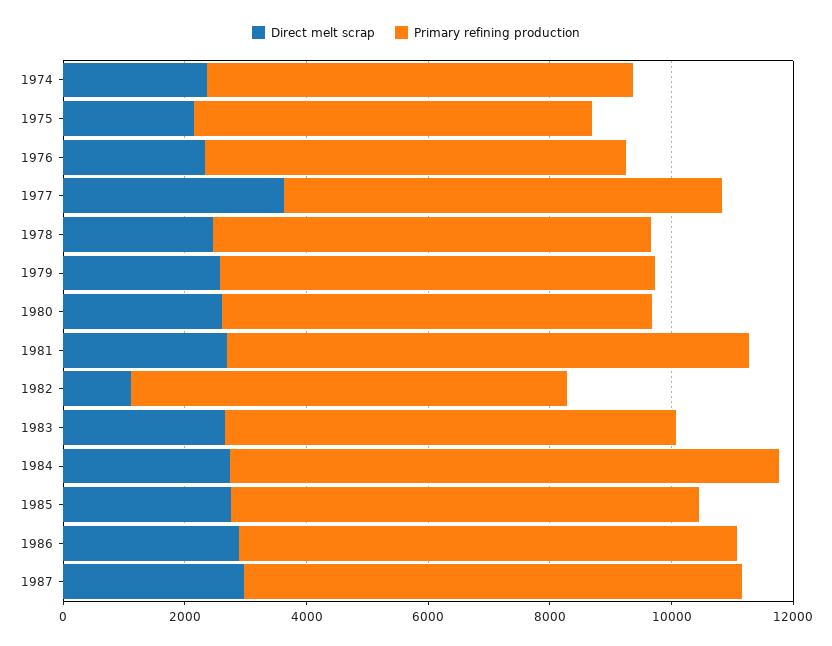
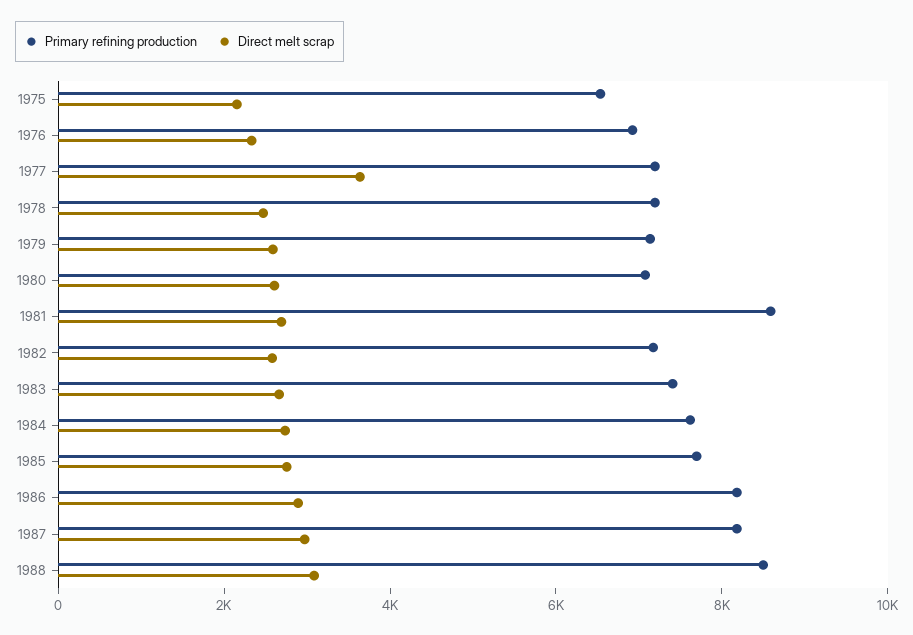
Direct melt scrap, 1974: 2500 -> none
Primary refining production, 1974: 7000 -> none
Direct melt scrap, 1982: 1000 -> 2500
Primary refining production, 1984: 9000 -> 7500
Primary refining production, 1988: none -> 8500
Direct melt scrap, 1988: none -> 3000

